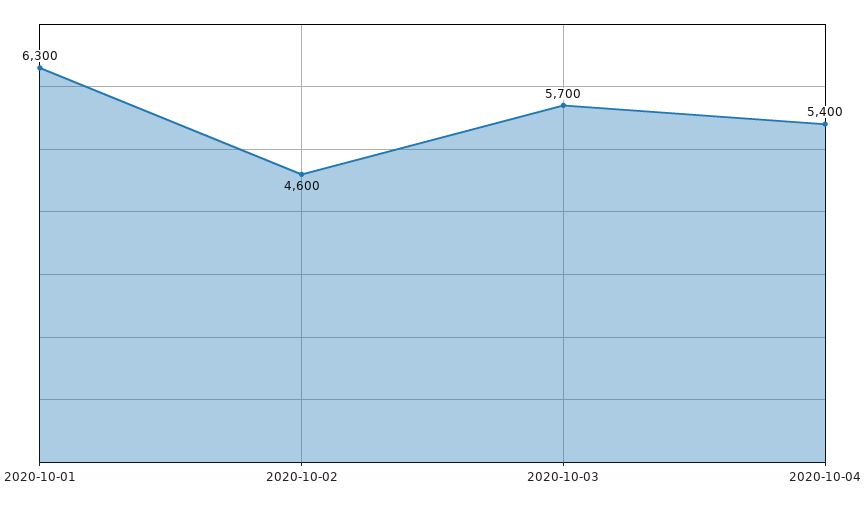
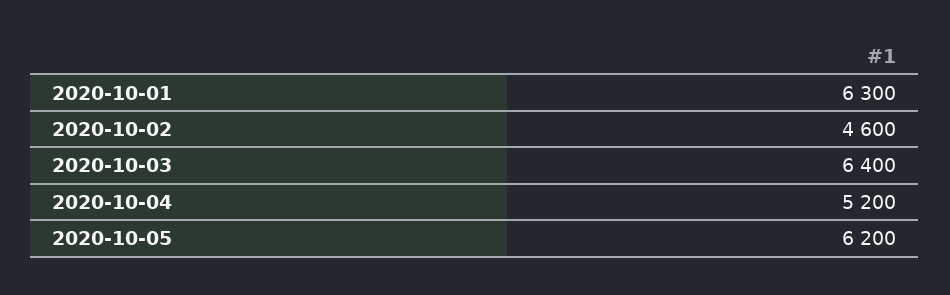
2020-10-03: 5700 -> 6400
2020-10-04: 5400 -> 5200
2020-10-05: none -> 6200

